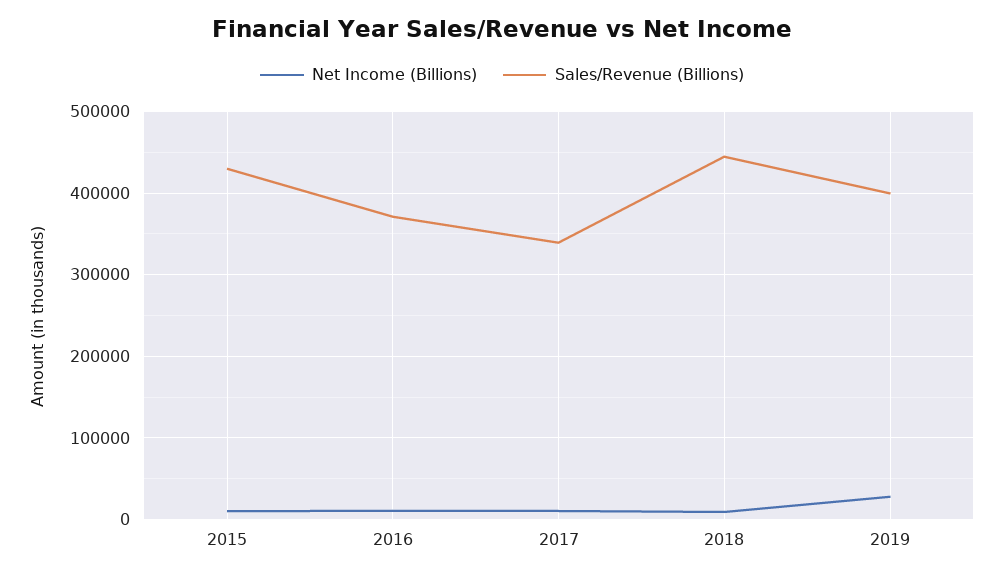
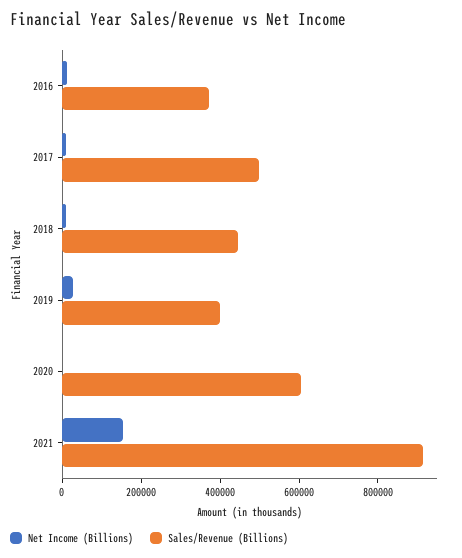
Net Income (Billions), 2015: 10000 -> none
Sales/Revenue (Billions), 2015: 430000 -> none
Sales/Revenue (Billions), 2017: 340000 -> 500000
Net Income (Billions), 2020: none -> 0
Sales/Revenue (Billions), 2020: none -> 600000
Net Income (Billions), 2021: none -> 150000
Sales/Revenue (Billions), 2021: none -> 900000

